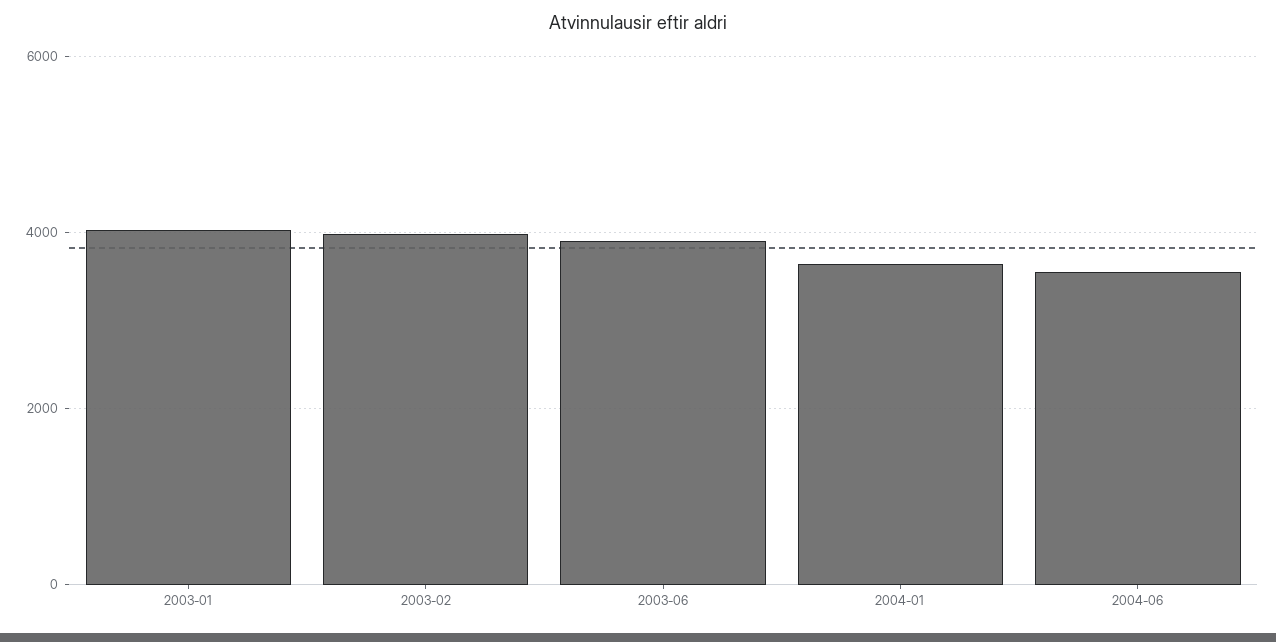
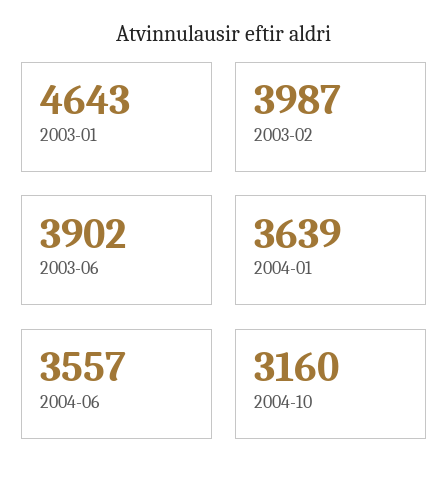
2003-01: 4000 -> 4643
2004-10: none -> 3160

